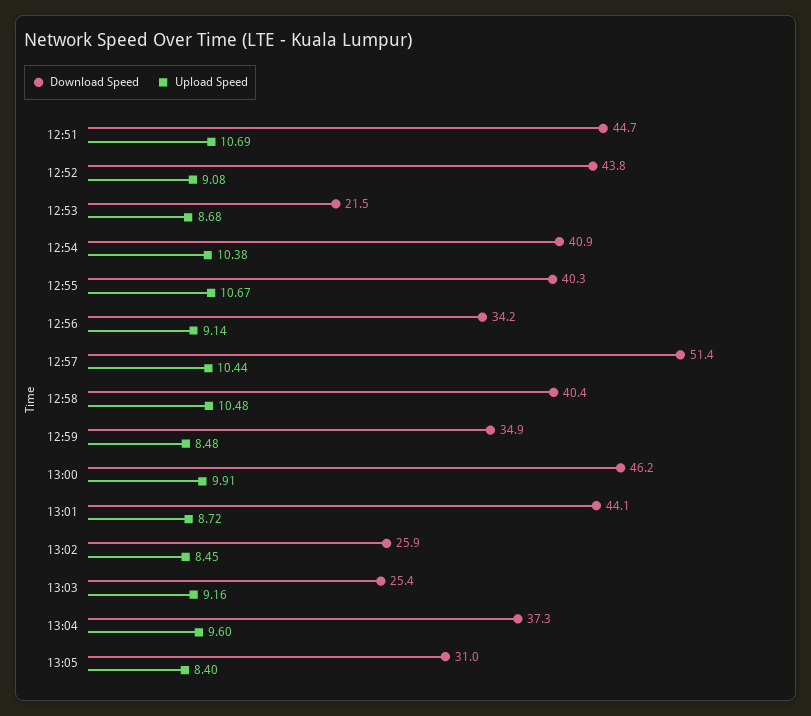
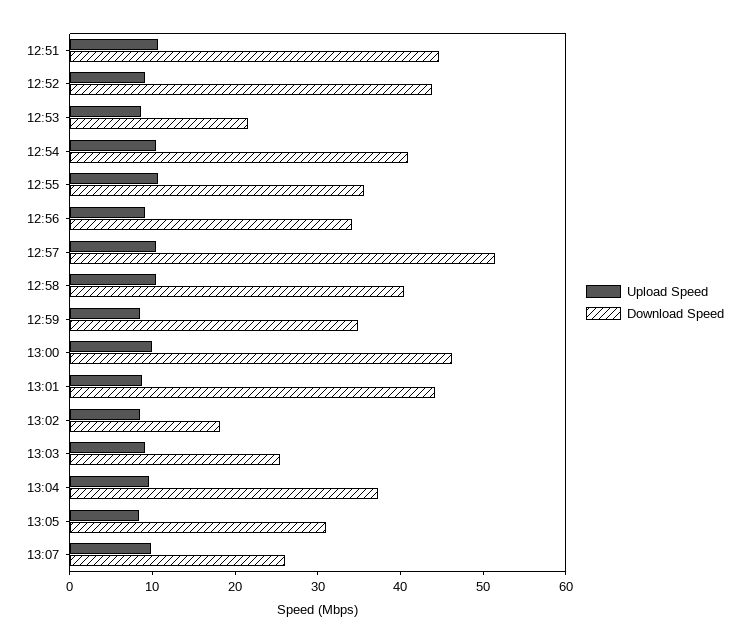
Download Speed, 12:55: 40.3 -> 36
Download Speed, 13:02: 25.9 -> 18
Upload Speed, 13:07: none -> 10
Download Speed, 13:07: none -> 26

